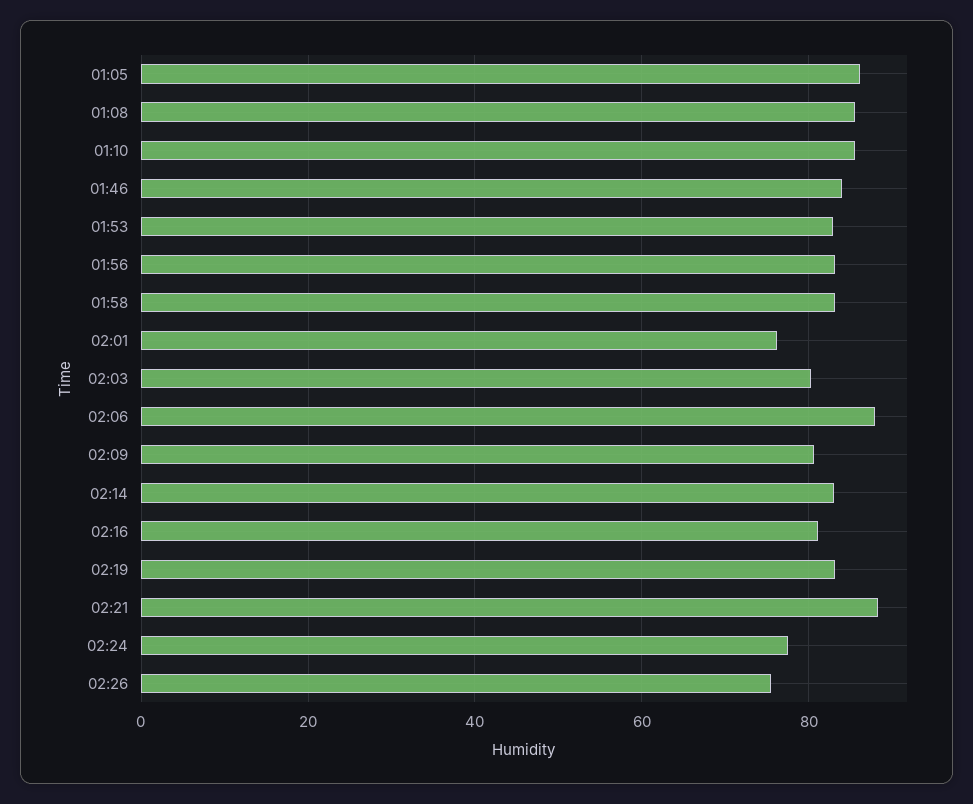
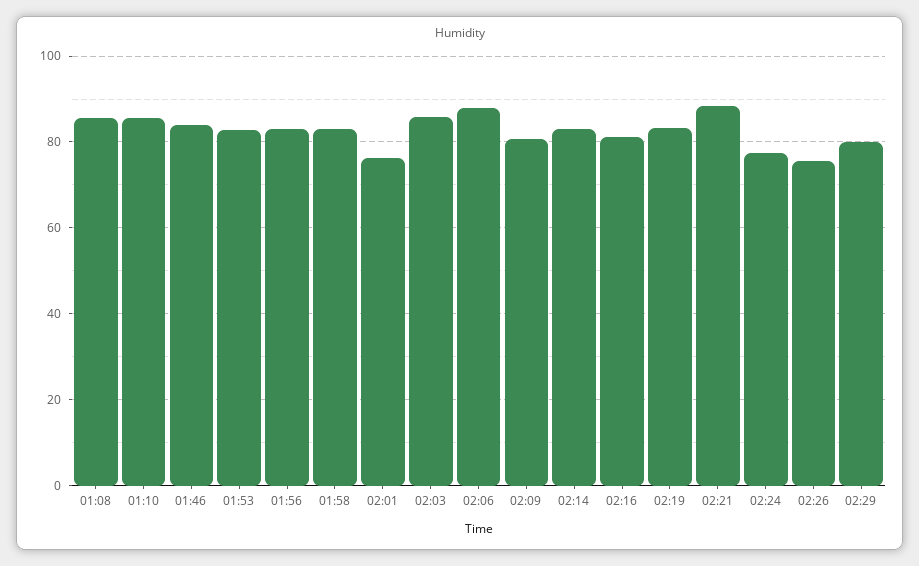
01:05: 86 -> none
02:03: 80 -> 86
02:29: none -> 80

